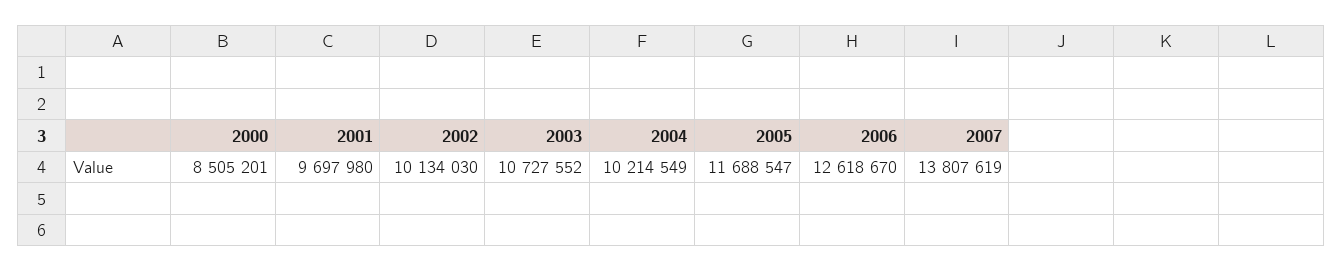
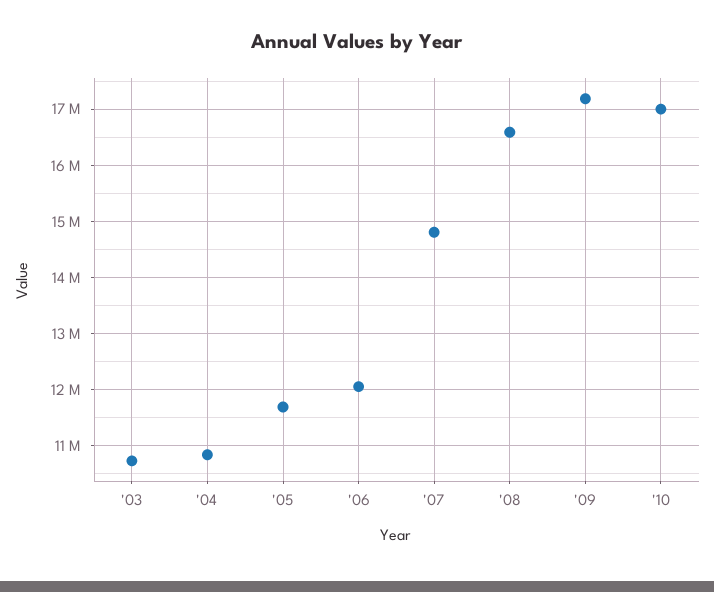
2000: 8505201 -> none
2001: 9697980 -> none
2002: 10134030 -> none
2004: 10214549 -> 10800000
2006: 12618670 -> 12000000
2007: 13807619 -> 14800000
'08: none -> 16600000
'09: none -> 17200000
'10: none -> 17000000

